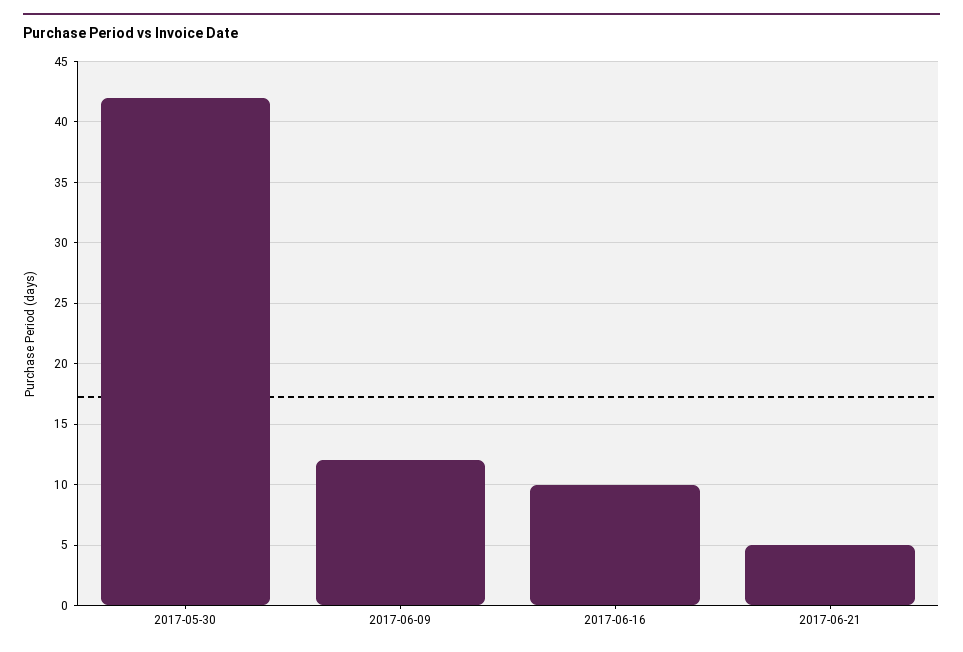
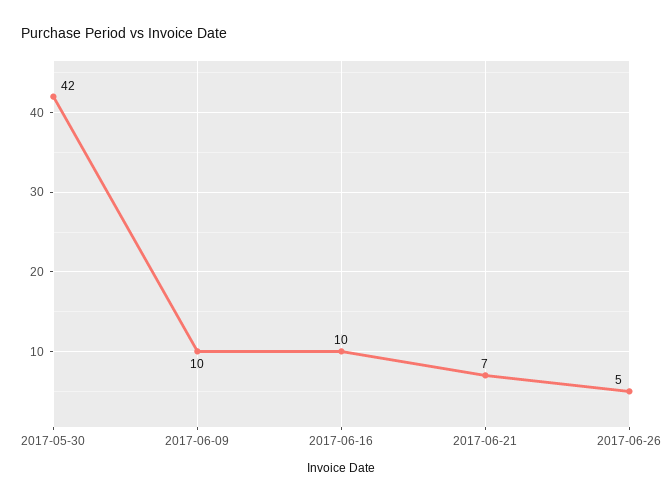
2017-06-09: 12 -> 10
2017-06-21: 5 -> 7
2017-06-26: none -> 5

